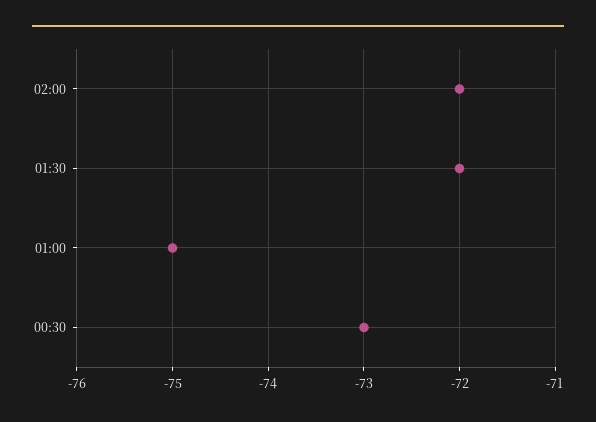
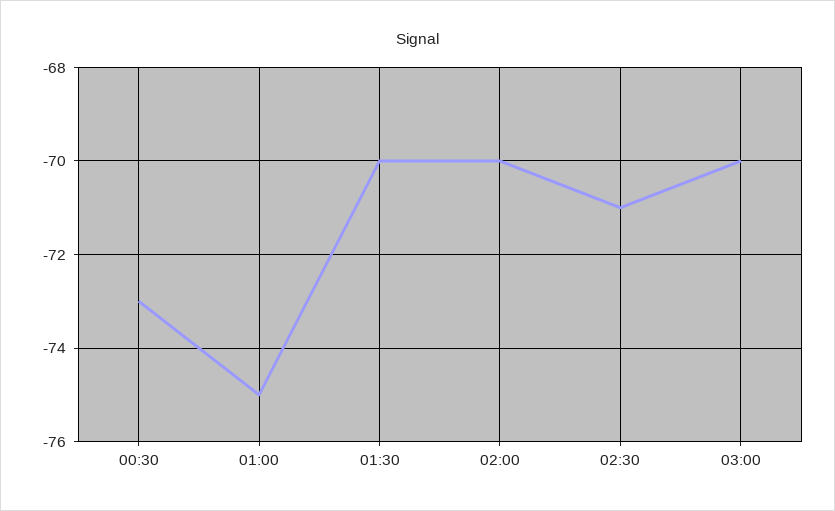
02:00: -72 -> -70
01:30: -72 -> -70
02:30: none -> -71
03:00: none -> -70

